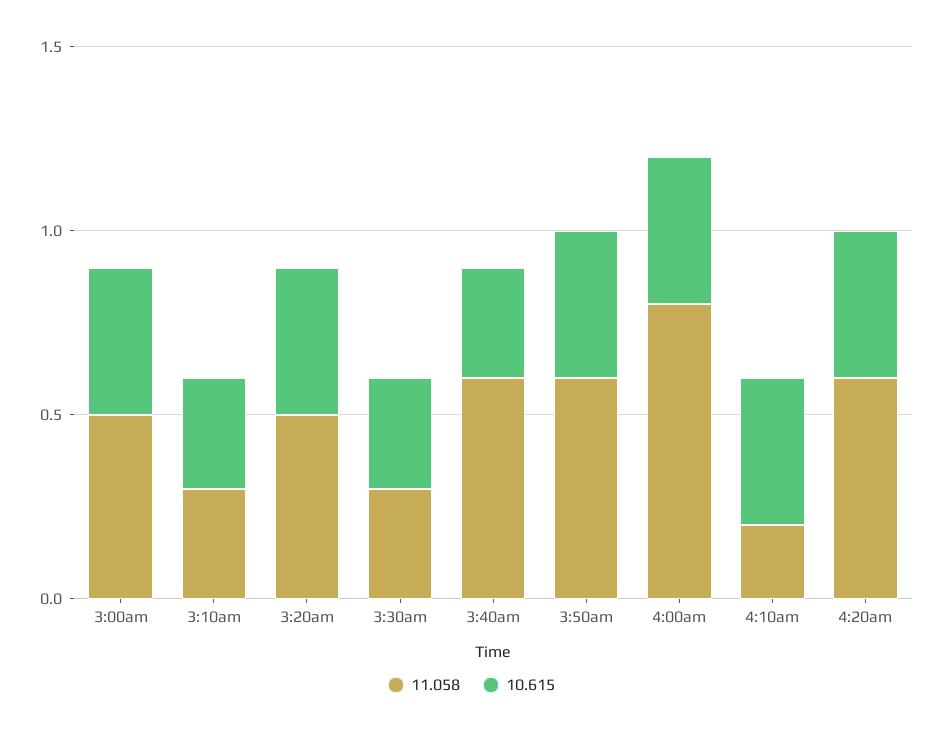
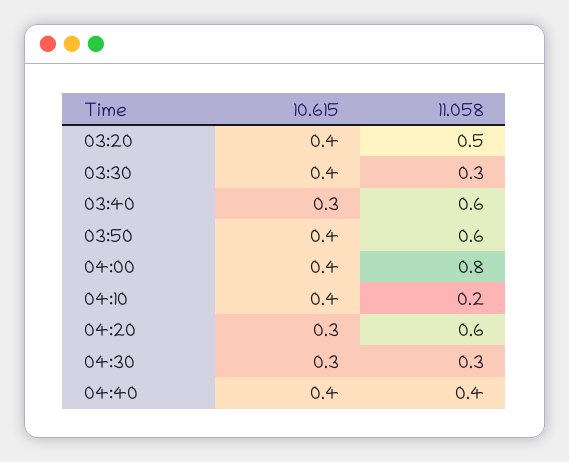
11.058, 3:00am: 0.5 -> none
10.615, 3:00am: 0.4 -> none
11.058, 3:10am: 0.3 -> none
10.615, 3:10am: 0.3 -> none
10.615, 3:30am: 0.3 -> 0.4
10.615, 4:20am: 0.4 -> 0.3
10.615, 04:30: none -> 0.3
11.058, 04:30: none -> 0.3
10.615, 04:40: none -> 0.4
11.058, 04:40: none -> 0.4

